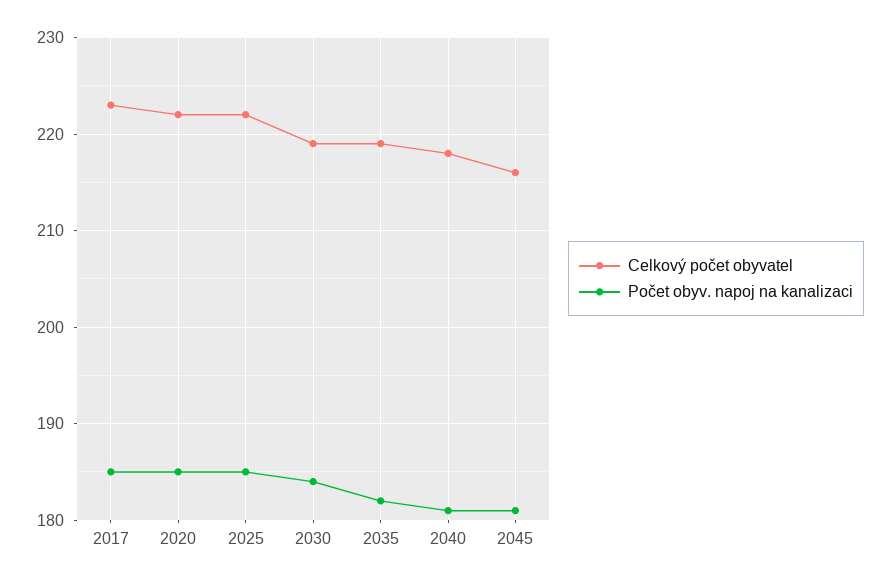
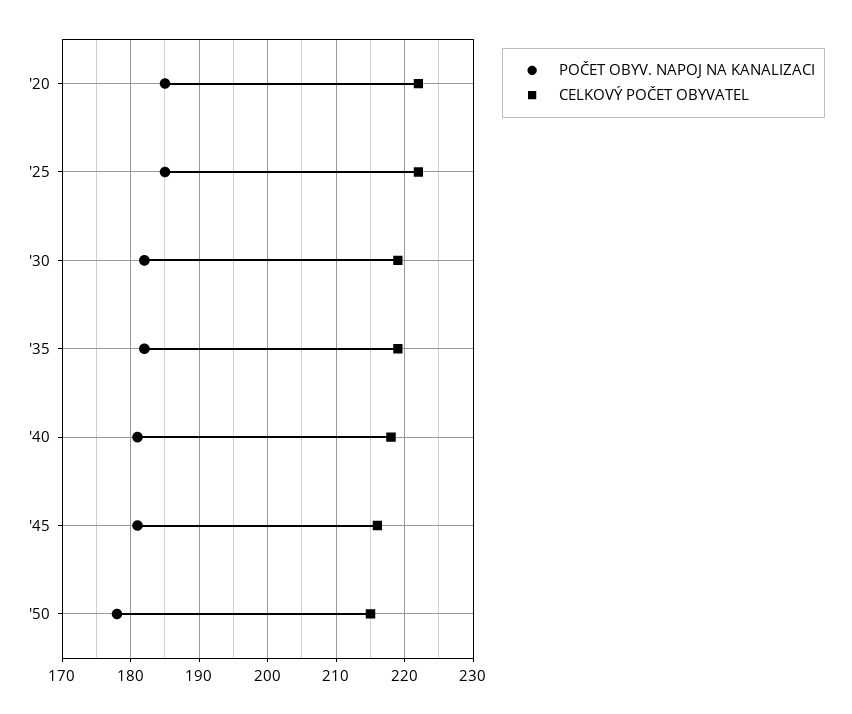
Celkový počet obyvatel, 2017: 223 -> none
Počet obyv. napoj na kanalizaci, 2017: 185 -> none
Počet obyv. napoj na kanalizaci, 2030: 184 -> 182
Počet obyv. napoj na kanalizaci, '50: none -> 178
Celkový počet obyvatel, '50: none -> 215

